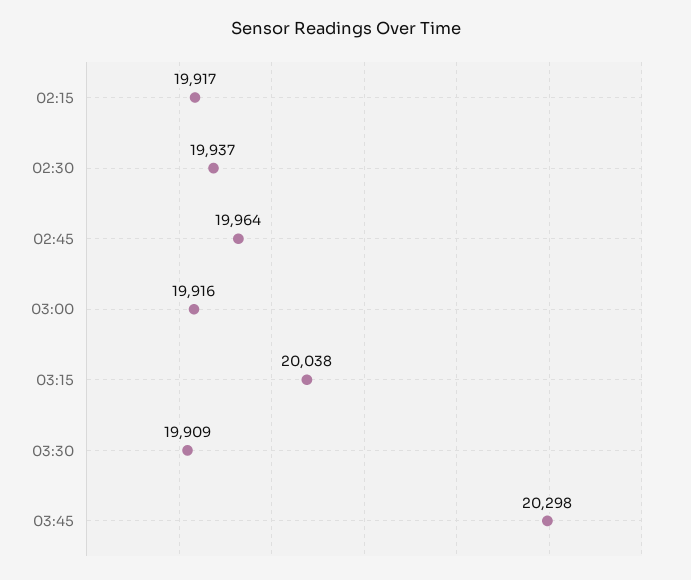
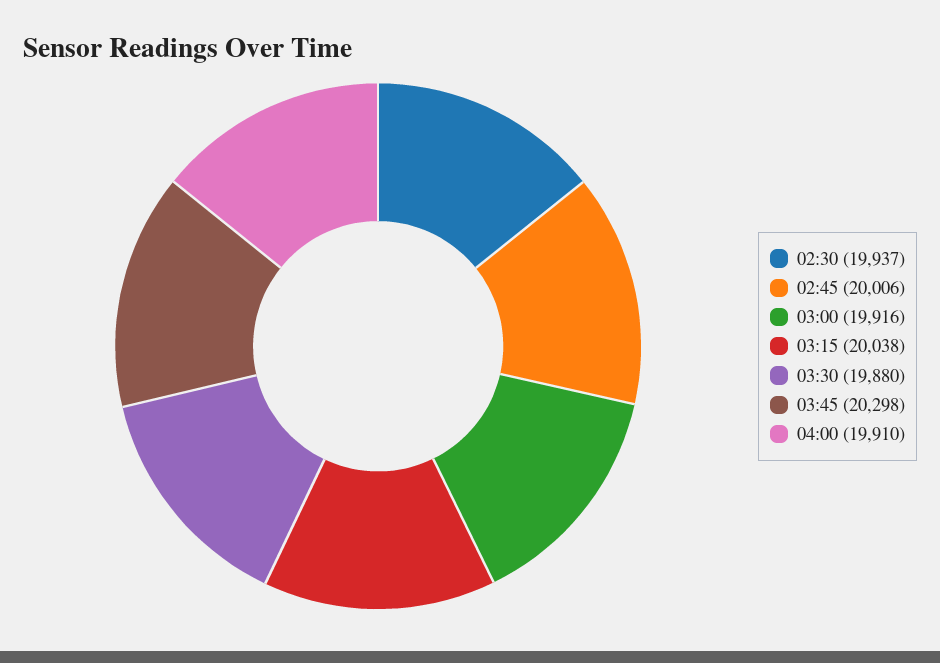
02:15: 19917 -> none
02:45: 19964 -> 20006
03:30: 19909 -> 19880
04:00: none -> 19910

